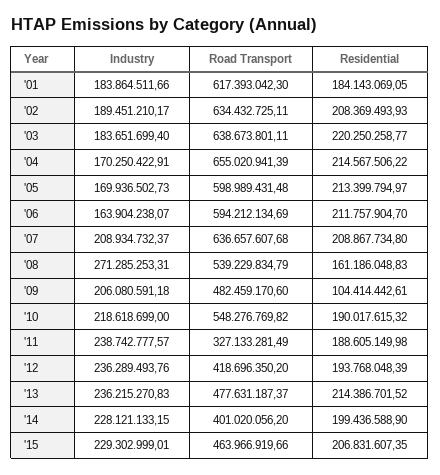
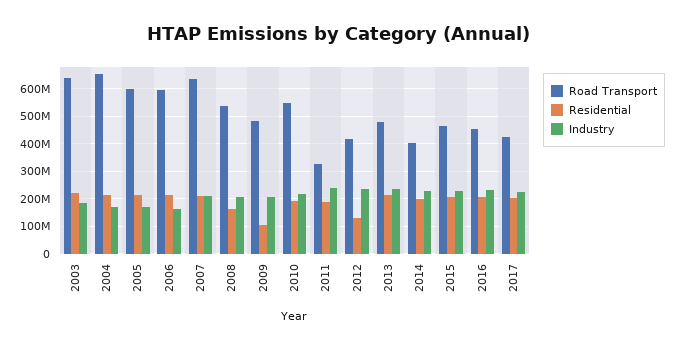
Industry, '01: 183864511.66 -> none
Road Transport, '01: 617393042.3 -> none
Residential, '01: 184143069.05 -> none
Industry, '02: 189451210.17 -> none
Road Transport, '02: 634432725.11 -> none
Residential, '02: 208369493.93 -> none
Industry, '08: 271285253.31 -> 200000000
Residential, '12: 193768048.39 -> 125000000
Road Transport, 2016: none -> 450000000
Residential, 2016: none -> 200000000
Industry, 2016: none -> 225000000
Road Transport, 2017: none -> 425000000
Residential, 2017: none -> 200000000
Industry, 2017: none -> 225000000

